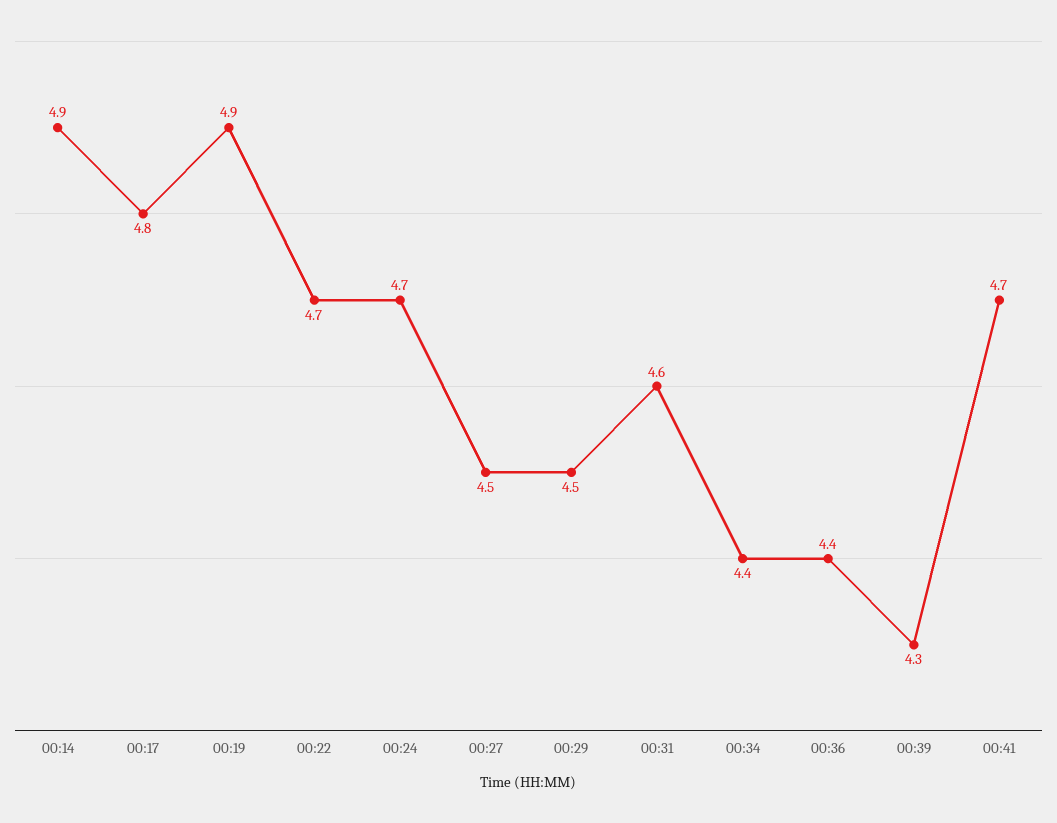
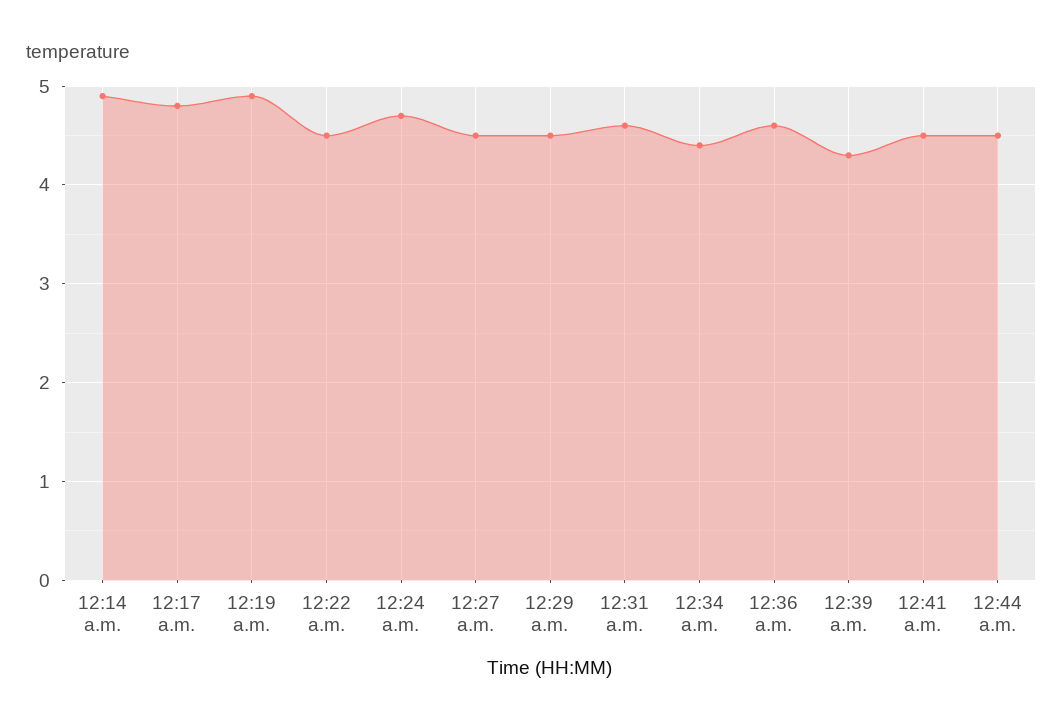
00:22: 4.7 -> 4.5
00:36: 4.4 -> 4.6
00:41: 4.7 -> 4.5
12:44 a.m.: none -> 4.5

